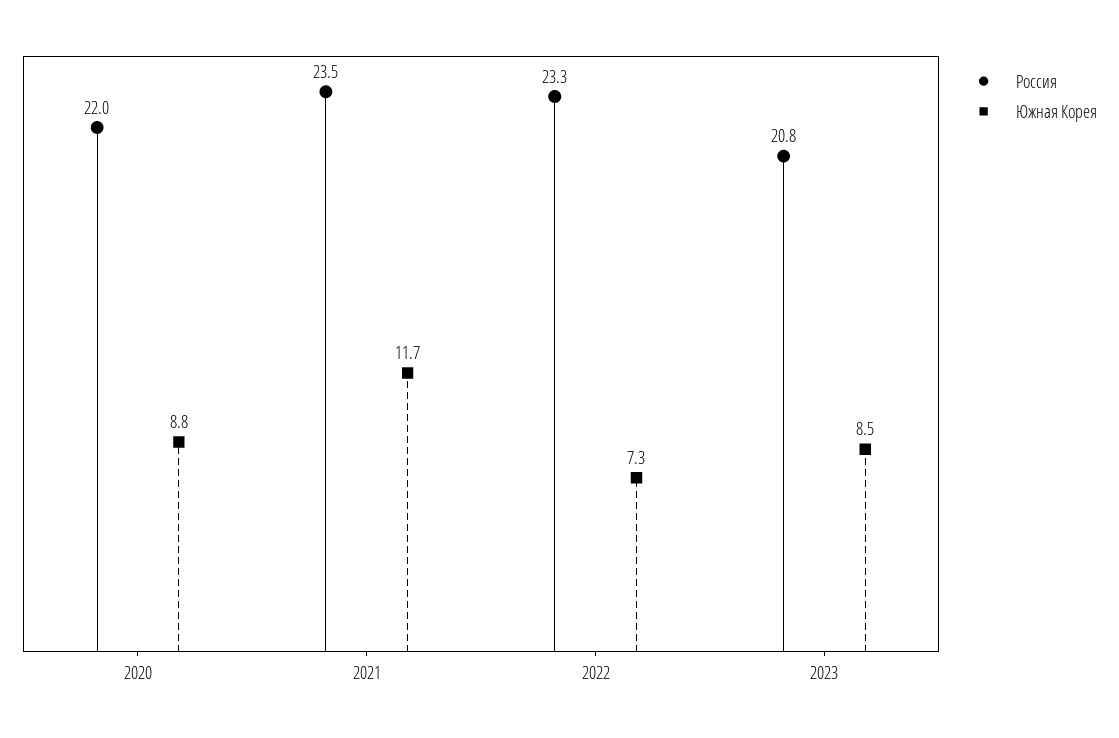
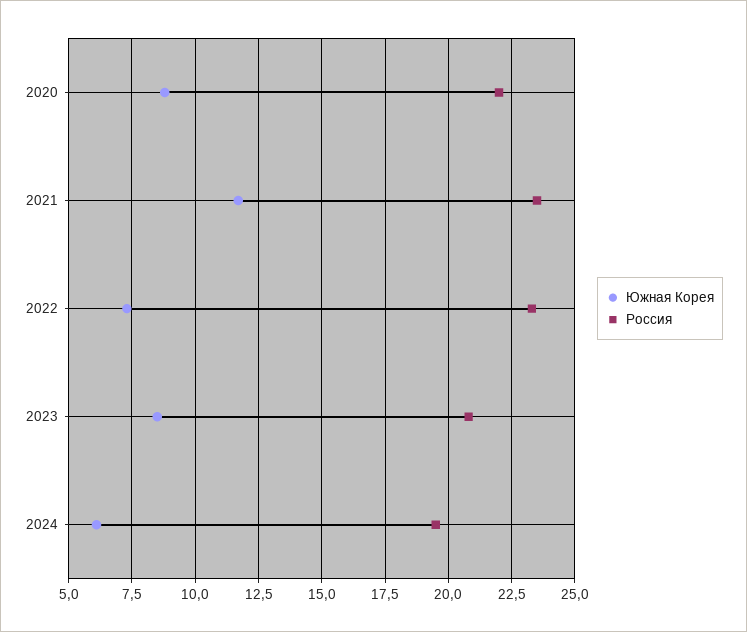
Южная Корея, 2024: none -> 6
Россия, 2024: none -> 19.5

